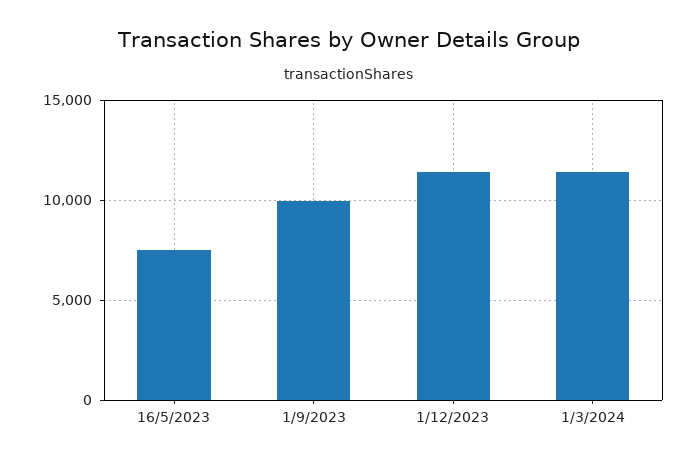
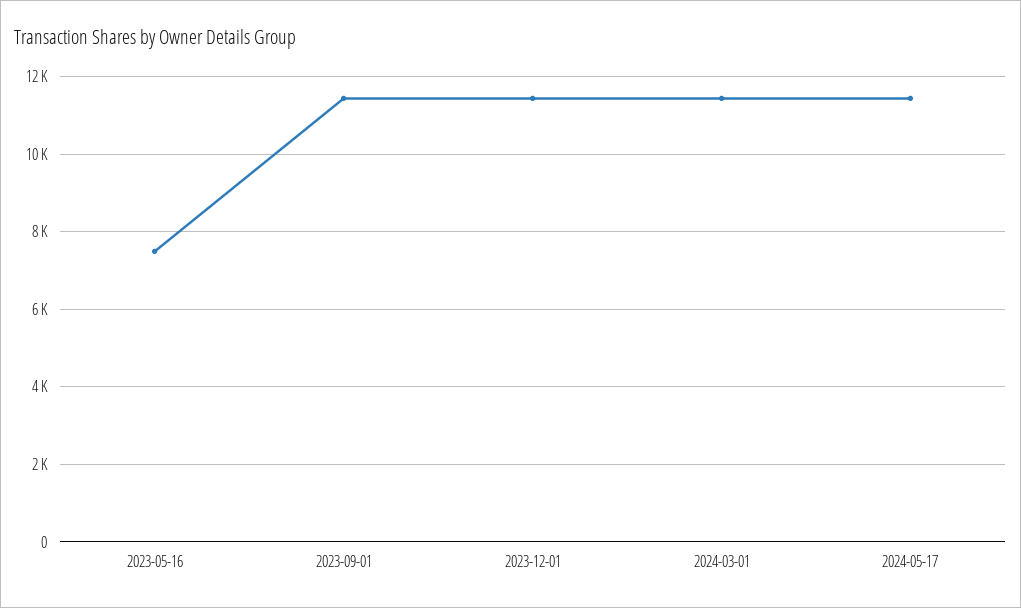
1/9/2023: 10000 -> 11400
2024-05-17: none -> 11400

